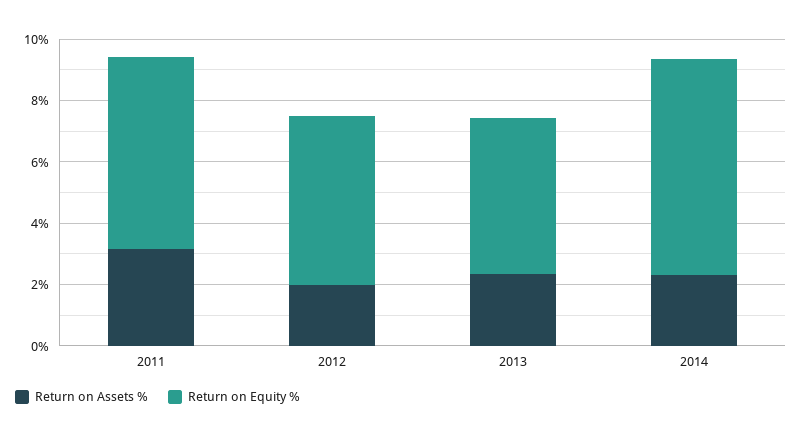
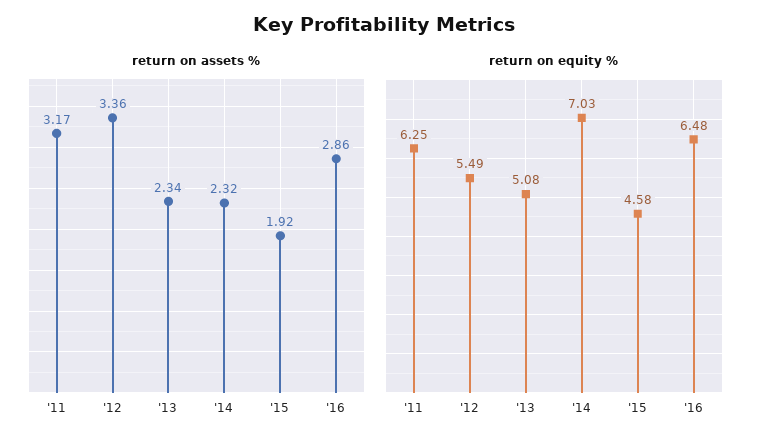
Return on Assets %, 2012: 2 -> 3.36
Return on Assets %, '15: none -> 1.92
Return on Assets %, '16: none -> 2.86
Return on Equity %, '15: none -> 4.58
Return on Equity %, '16: none -> 6.48

